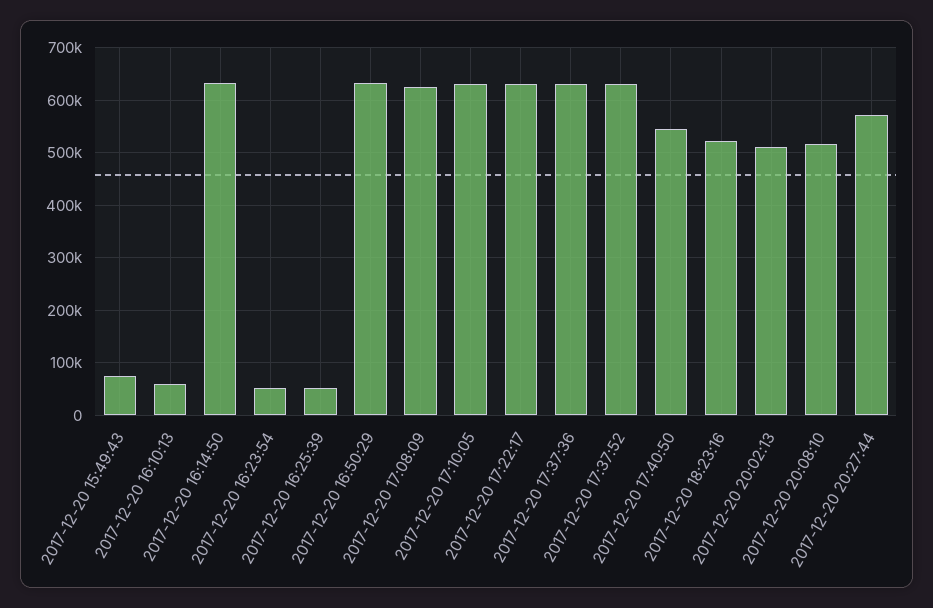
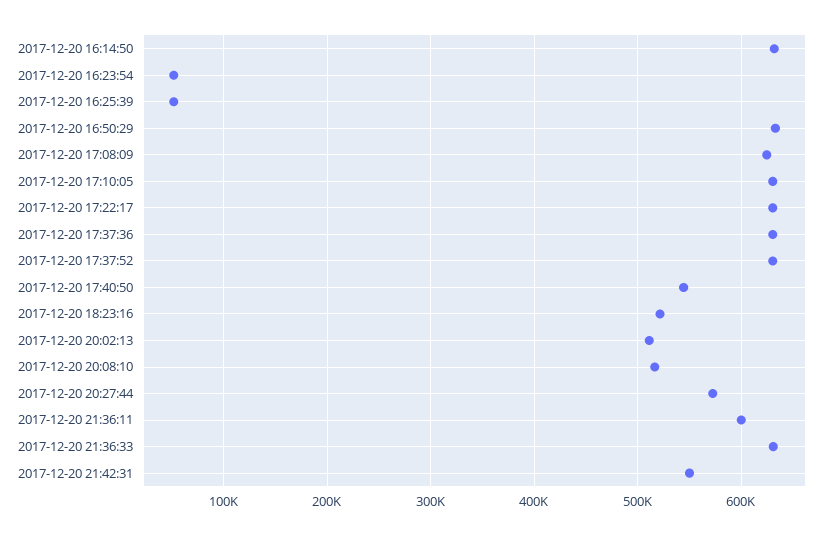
2017-12-20 15:49:43: 80000 -> none
2017-12-20 16:10:13: 60000 -> none
2017-12-20 21:36:11: none -> 600000
2017-12-20 21:36:33: none -> 630000
2017-12-20 21:42:31: none -> 550000

